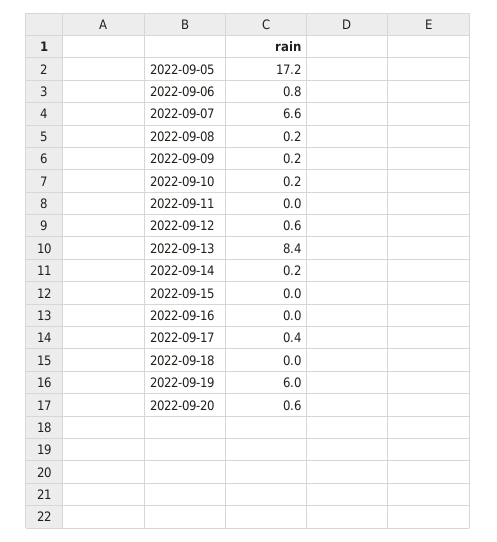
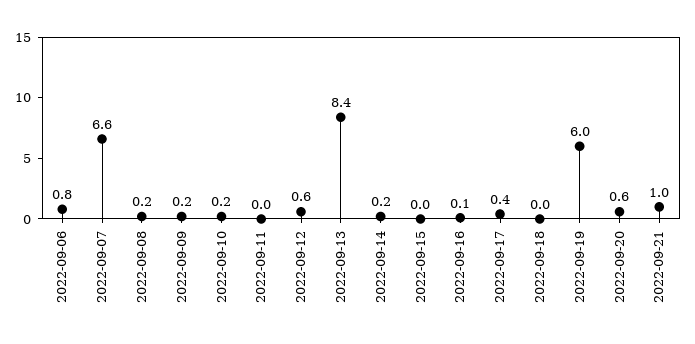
2022-09-05: 17.2 -> none
2022-09-16: 0 -> 0.1
2022-09-21: none -> 1

